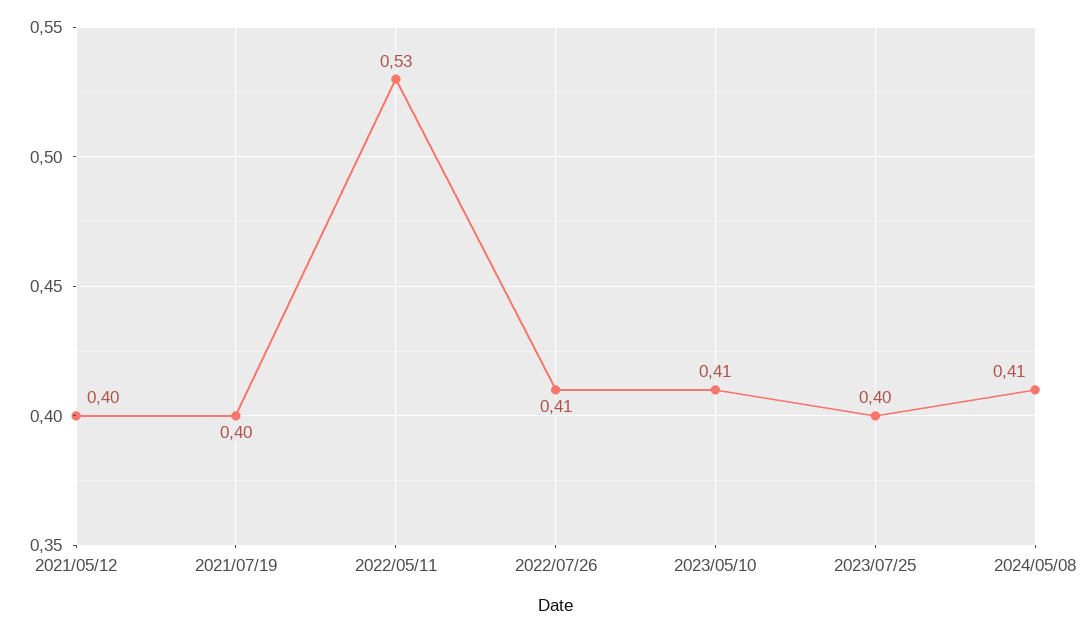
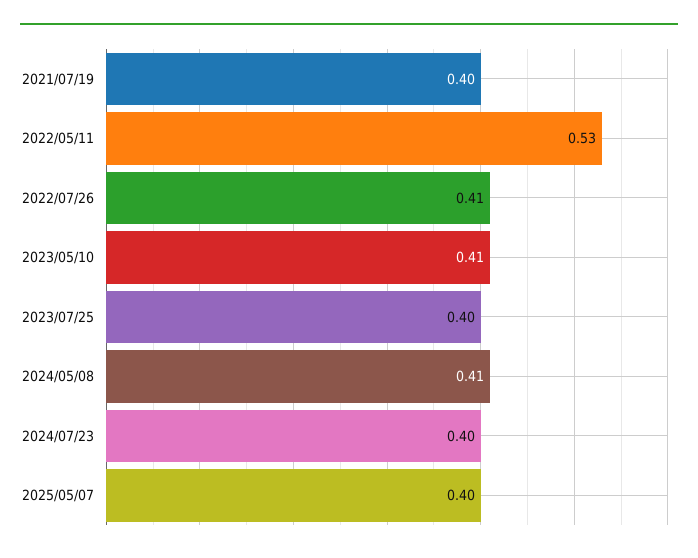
2021/05/12: 0.4 -> none
2024/07/23: none -> 0.4
2025/05/07: none -> 0.4

